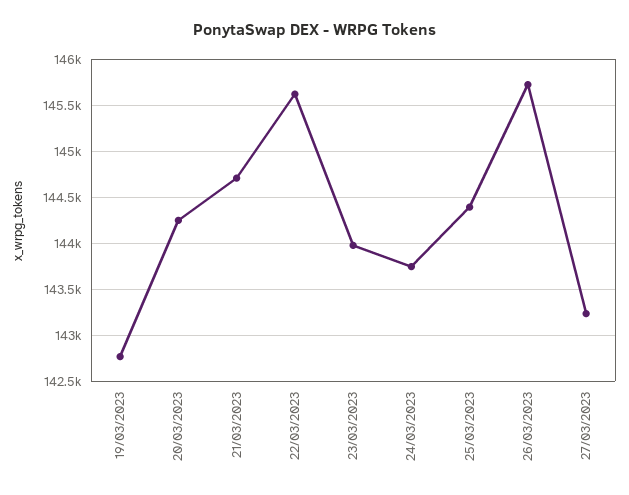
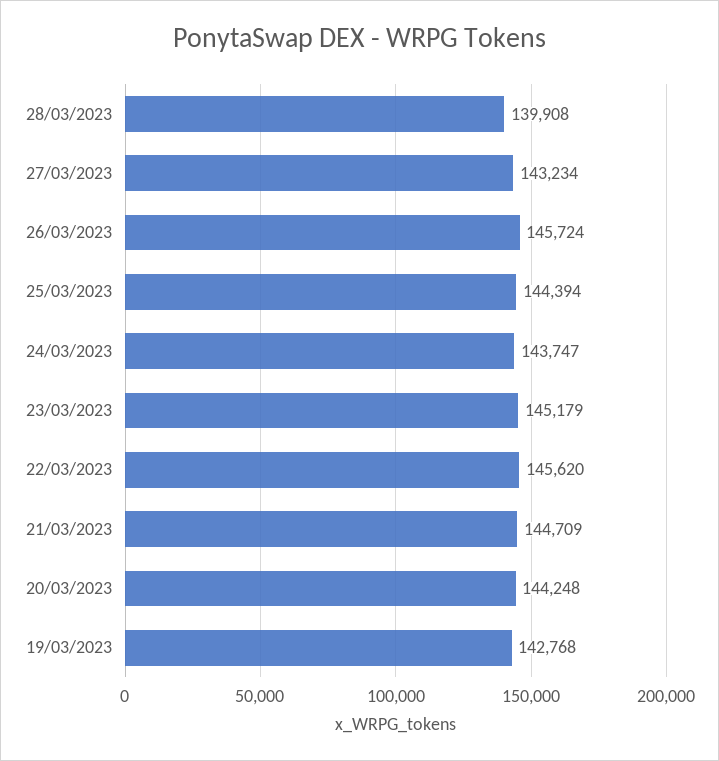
23/03/2023: 144000 -> 145179
28/03/2023: none -> 139908

